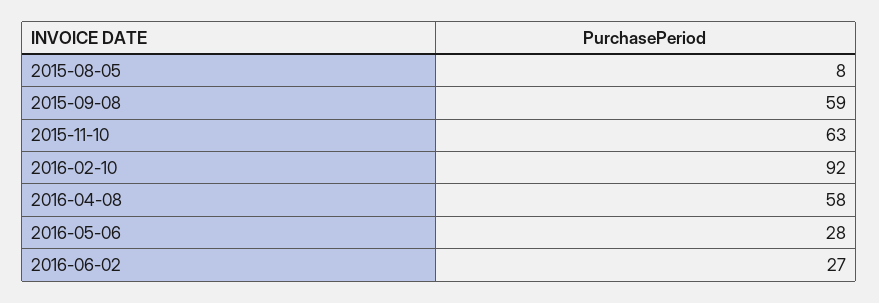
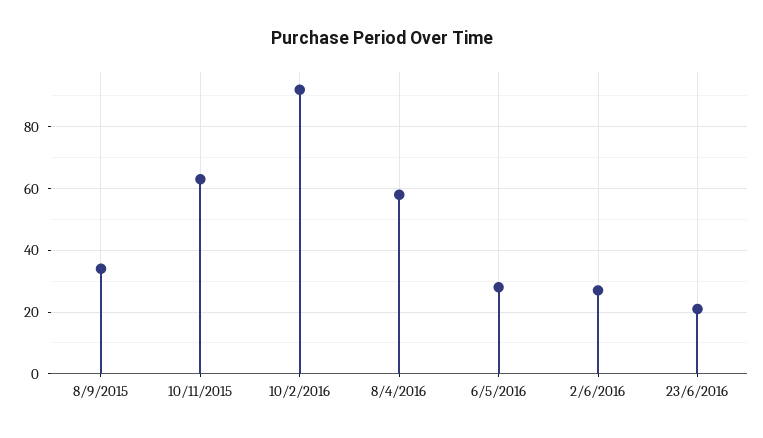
2015-08-05: 8 -> none
2015-09-08: 59 -> 35
23/6/2016: none -> 20

